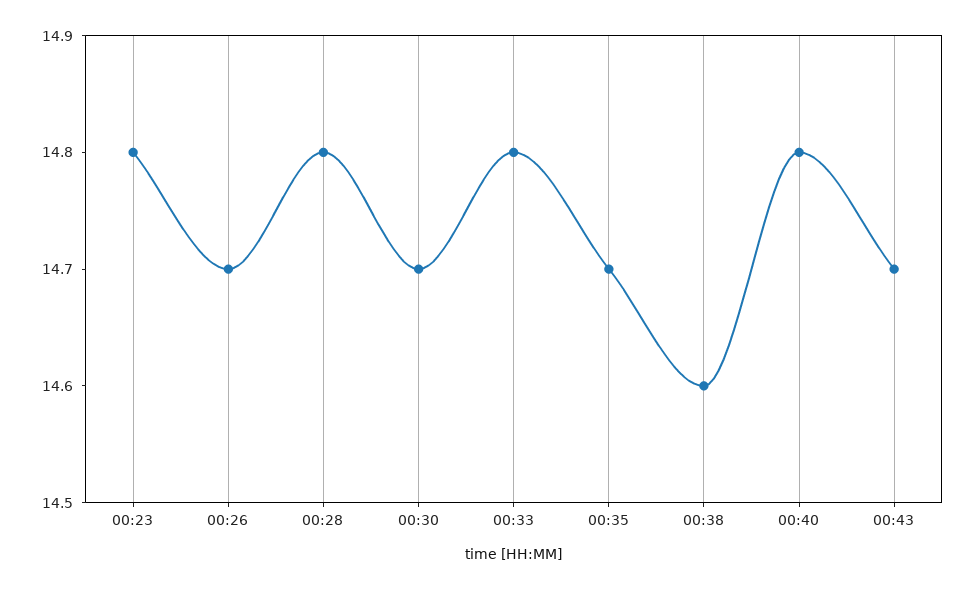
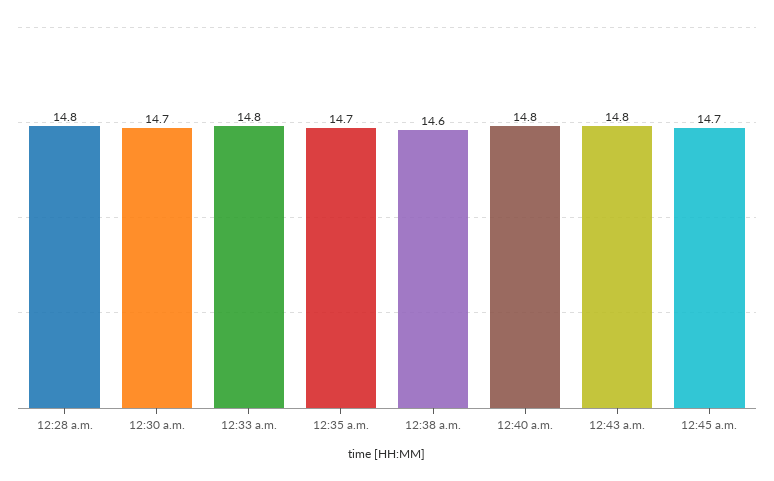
00:23: 14.8 -> none
00:26: 14.7 -> none
00:43: 14.7 -> 14.8
12:45 a.m.: none -> 14.7

